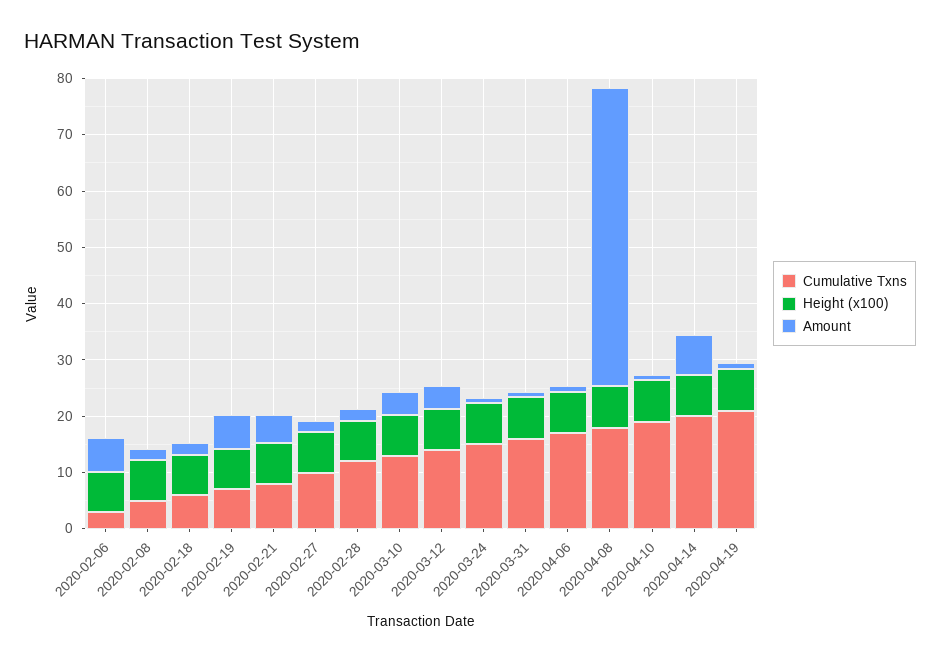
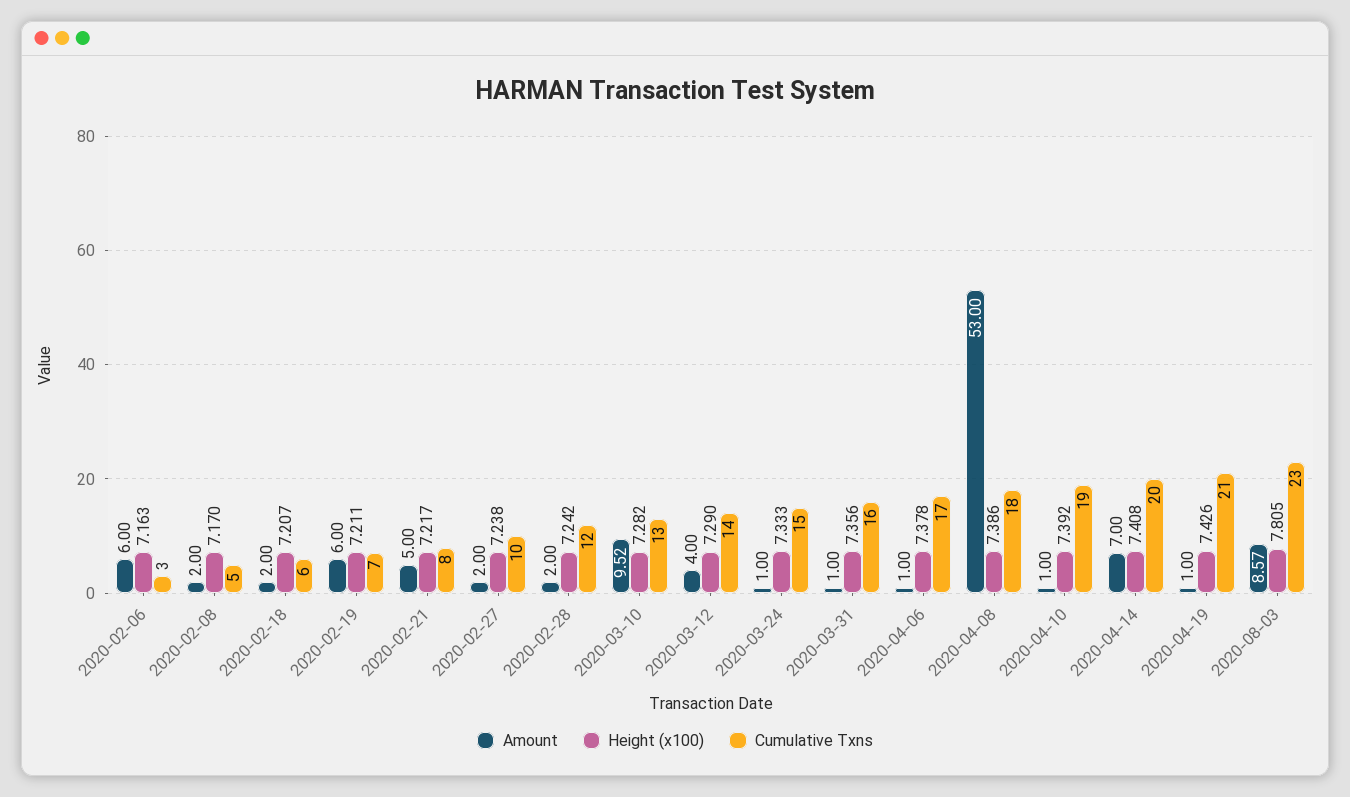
Amount, 2020-03-10: 4 -> 9.52
Amount, 2020-08-03: none -> 8.57
Height (x100), 2020-08-03: none -> 7.805
Cumulative Txns, 2020-08-03: none -> 23

